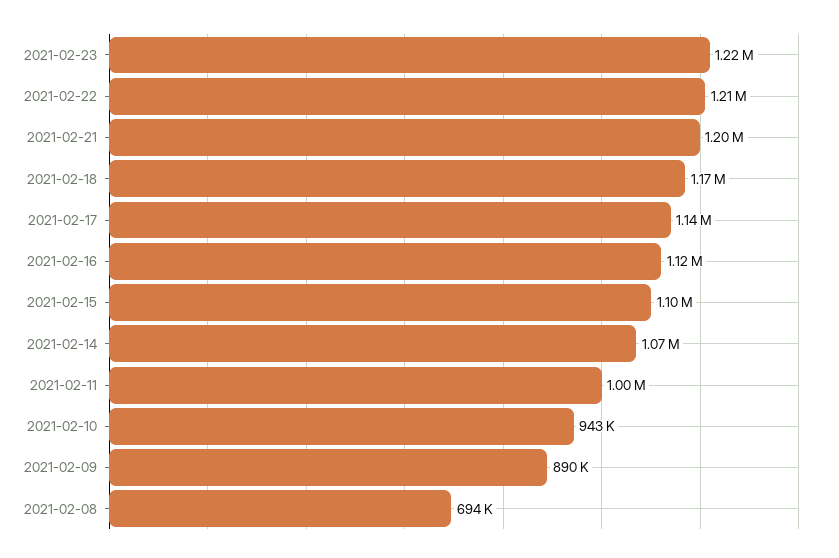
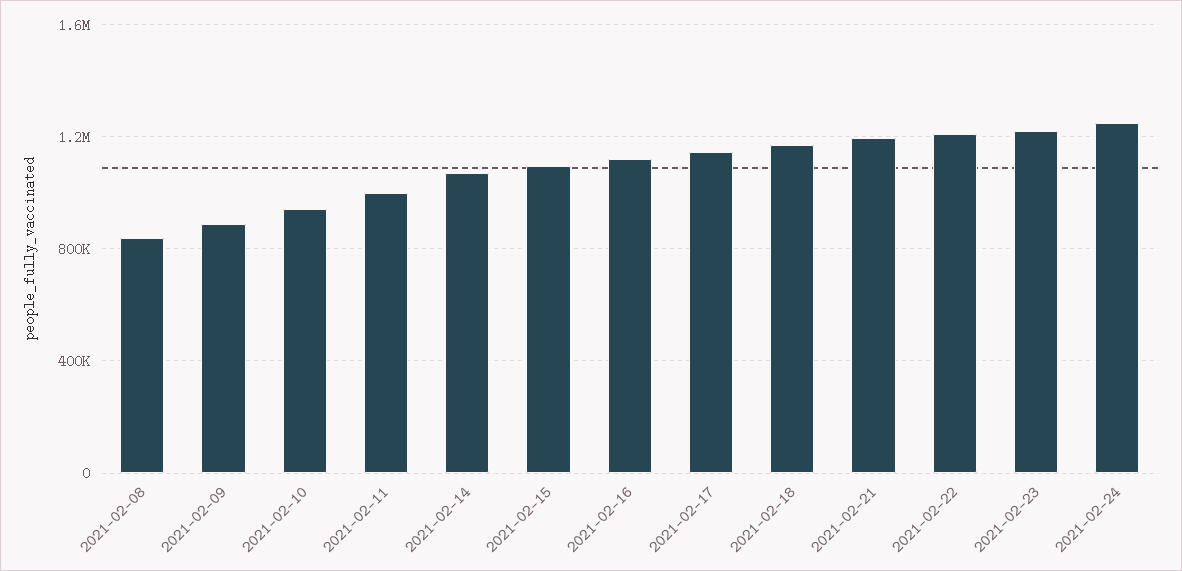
2021-02-08: 694000 -> 850000
2021-02-24: none -> 1250000

